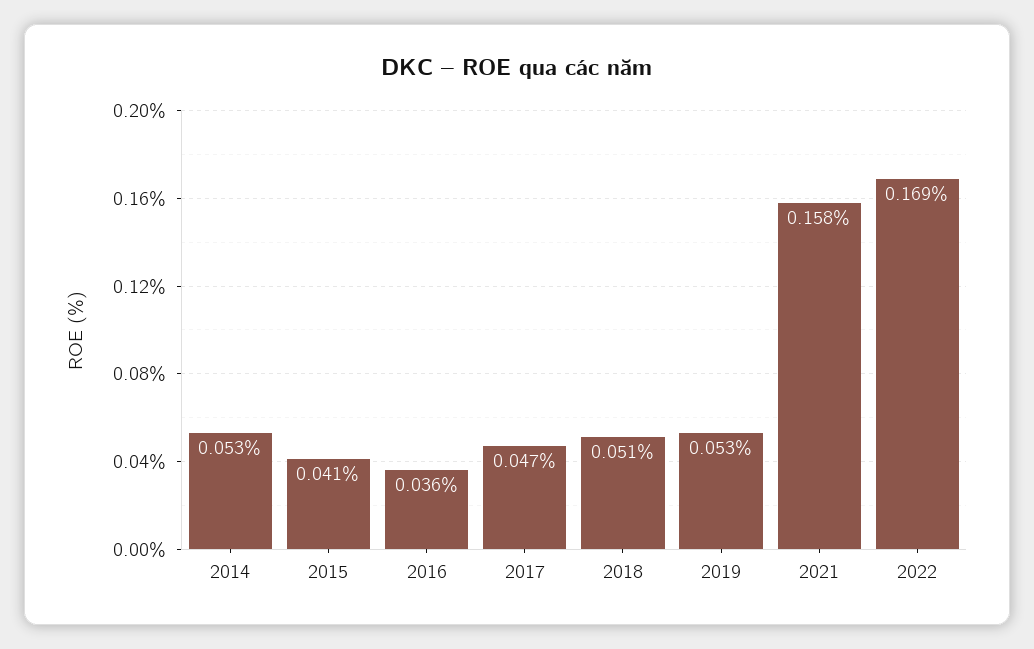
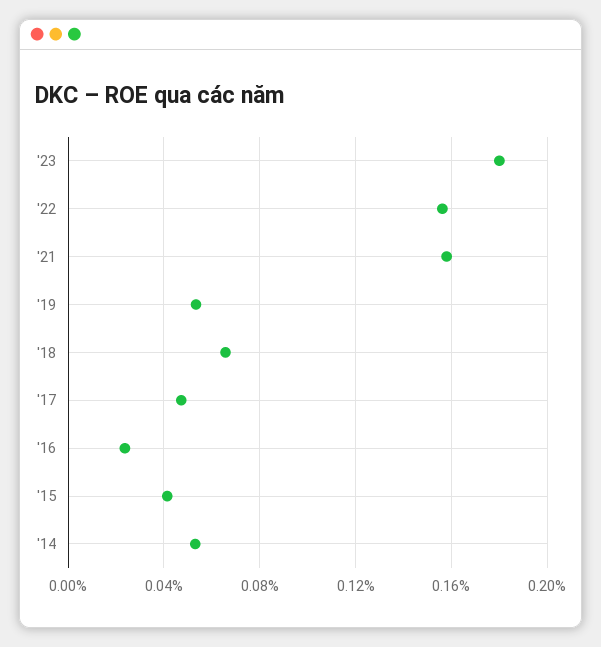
2016: 0.036 -> 0.025
2018: 0.051 -> 0.065
2022: 0.169 -> 0.155
'23: none -> 0.18

